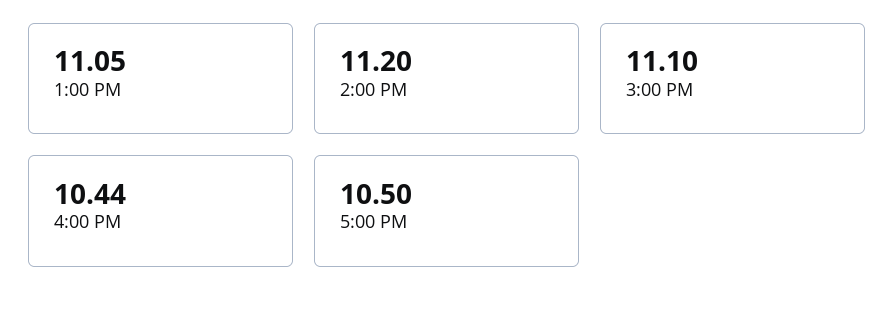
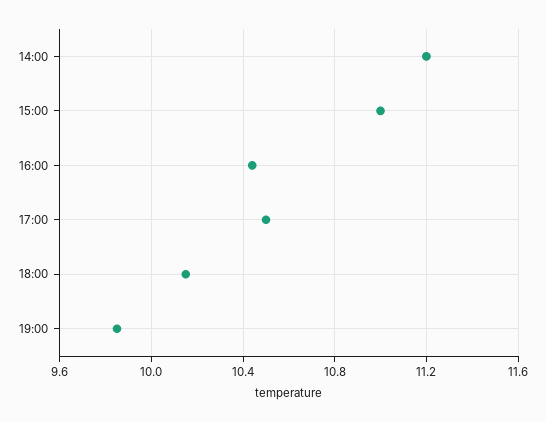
1:00 PM: 11.05 -> none
3:00 PM: 11.1 -> 11
18:00: none -> 10.15
19:00: none -> 9.85

